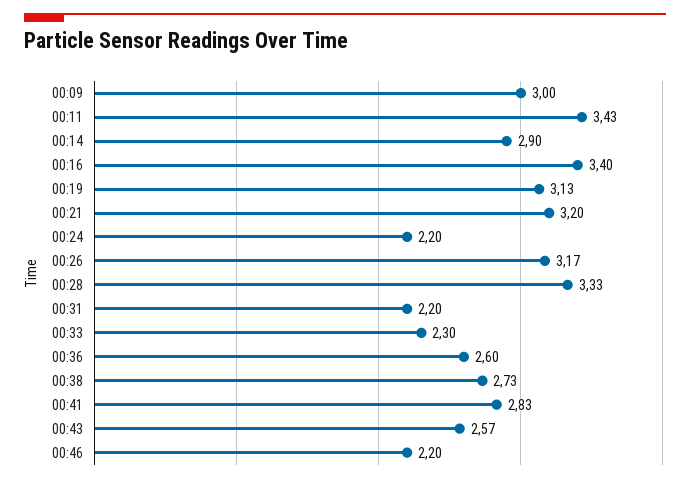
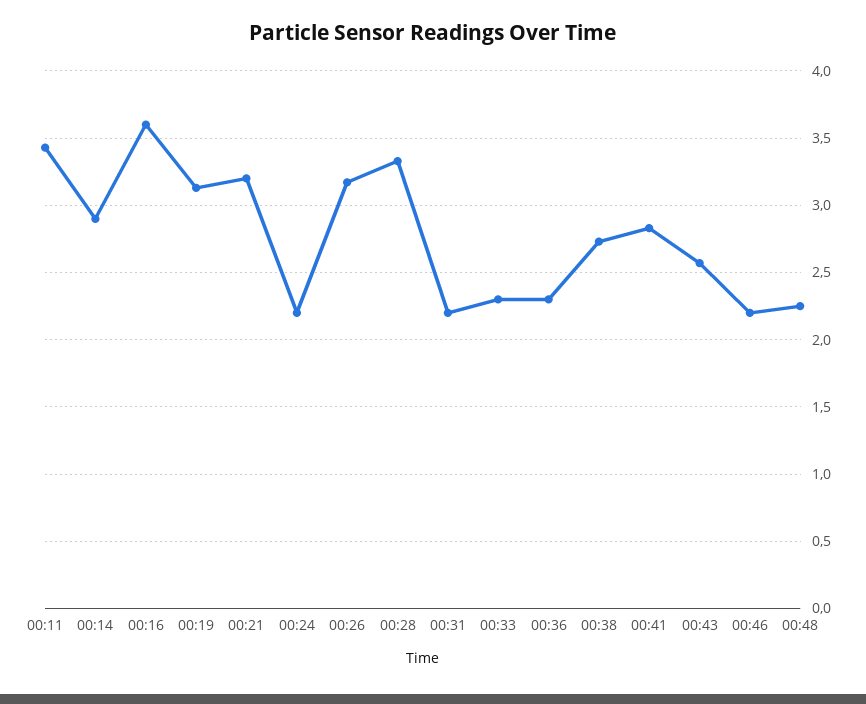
00:09: 3 -> none
00:16: 3.4 -> 3.6
00:36: 2.6 -> 2.3
00:48: none -> 2.25

